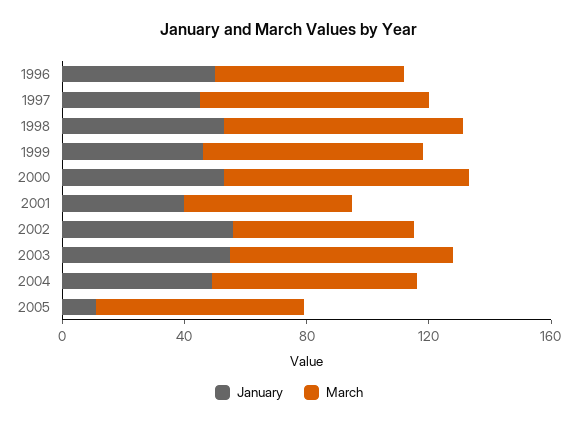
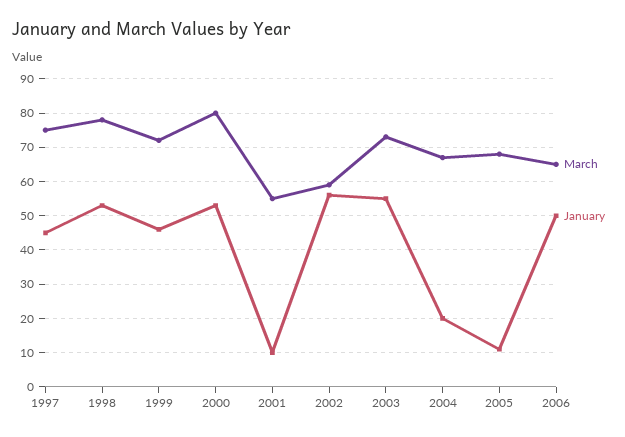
January, 1996: 50 -> none
March, 1996: 60 -> none
January, 2001: 40 -> 10
January, 2004: 50 -> 20
March, 2006: none -> 65
January, 2006: none -> 50

